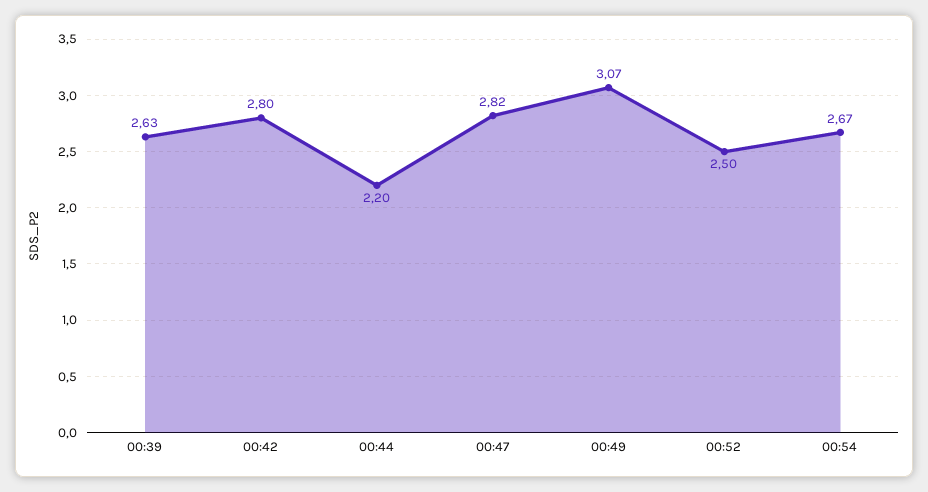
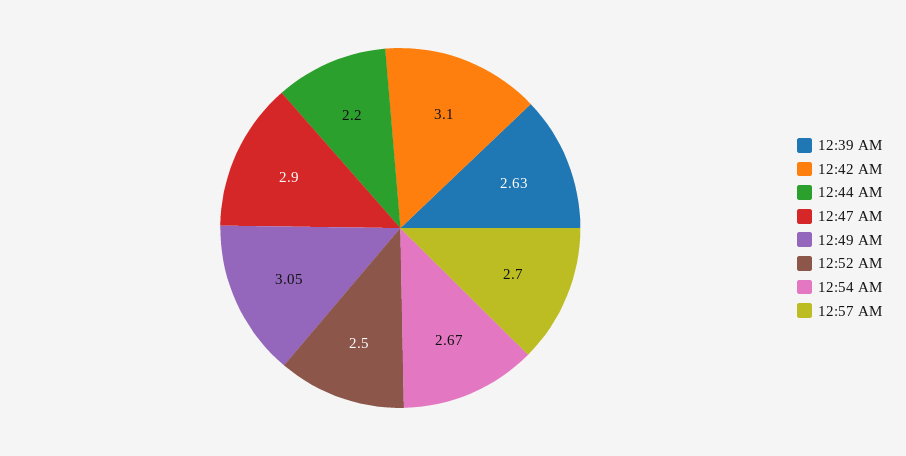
00:42: 2.8 -> 3.1
00:47: 2.82 -> 2.9
00:49: 3.07 -> 3.05
12:57 AM: none -> 2.7

